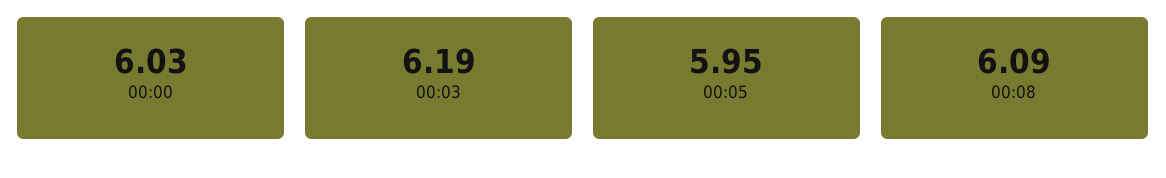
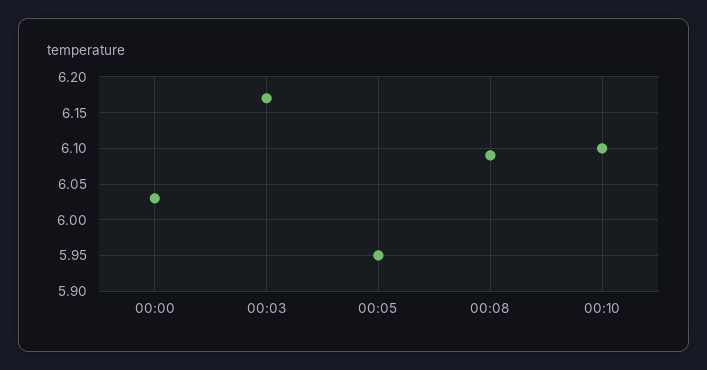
00:03: 6.19 -> 6.17
00:10: none -> 6.1

